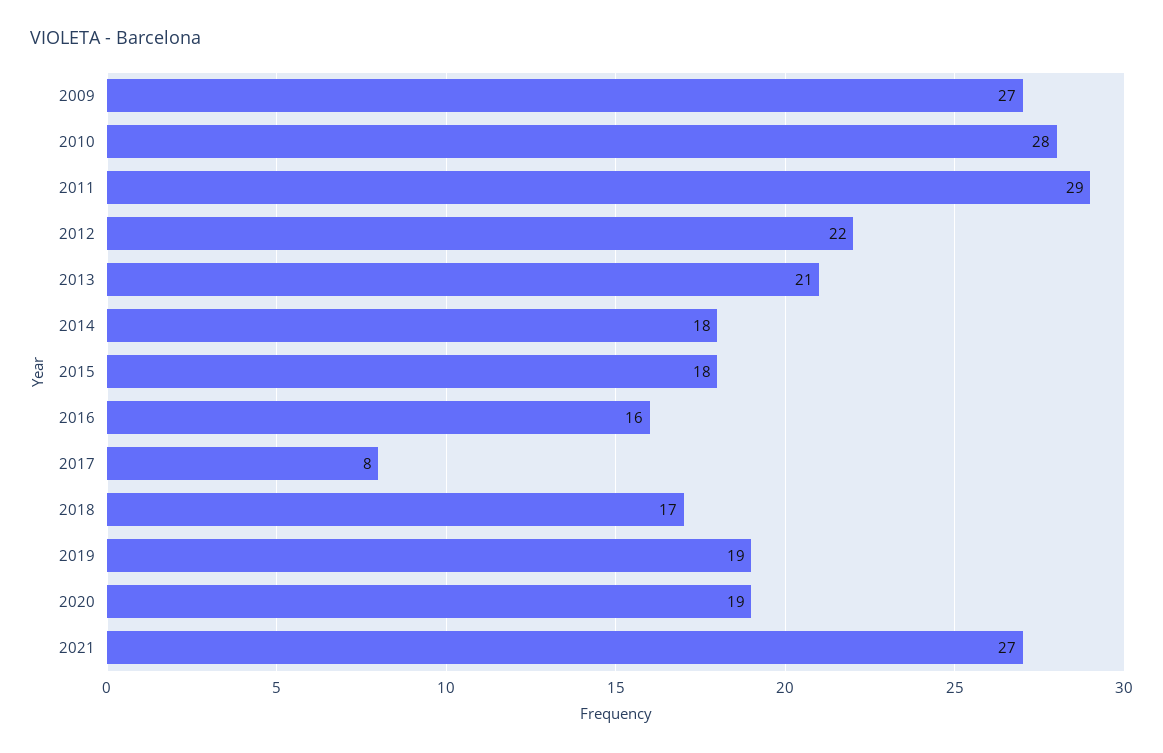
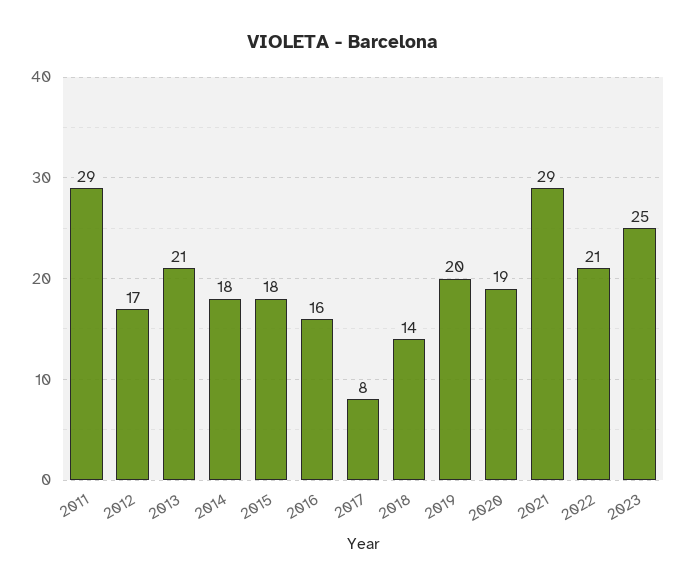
2009: 27 -> none
2010: 28 -> none
2012: 22 -> 17
2018: 17 -> 14
2019: 19 -> 20
2021: 27 -> 29
2022: none -> 21
2023: none -> 25

